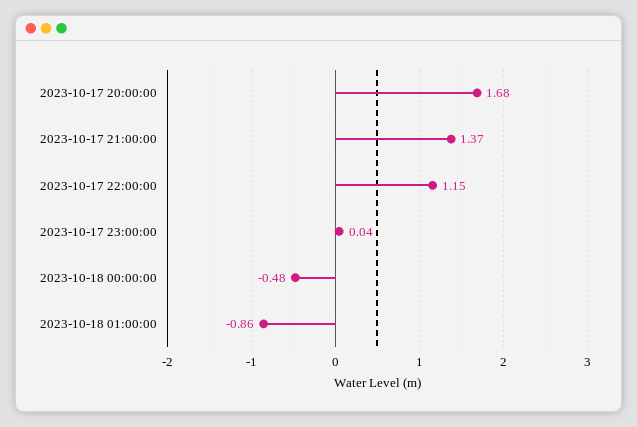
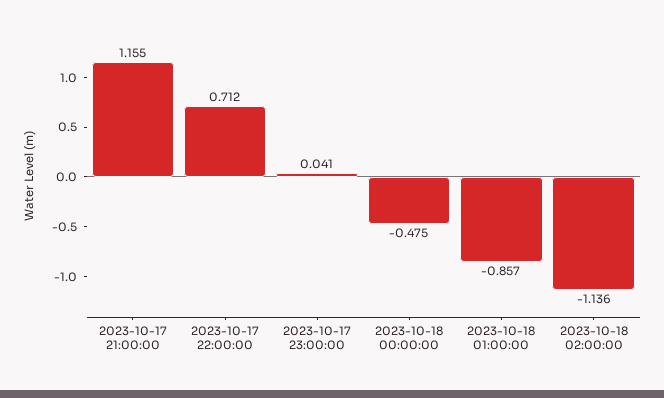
2023-10-17 20:00:00: 1.68 -> none
2023-10-17 21:00:00: 1.37 -> 1.155
2023-10-17 22:00:00: 1.15 -> 0.712
2023-10-18 02:00:00: none -> -1.136

